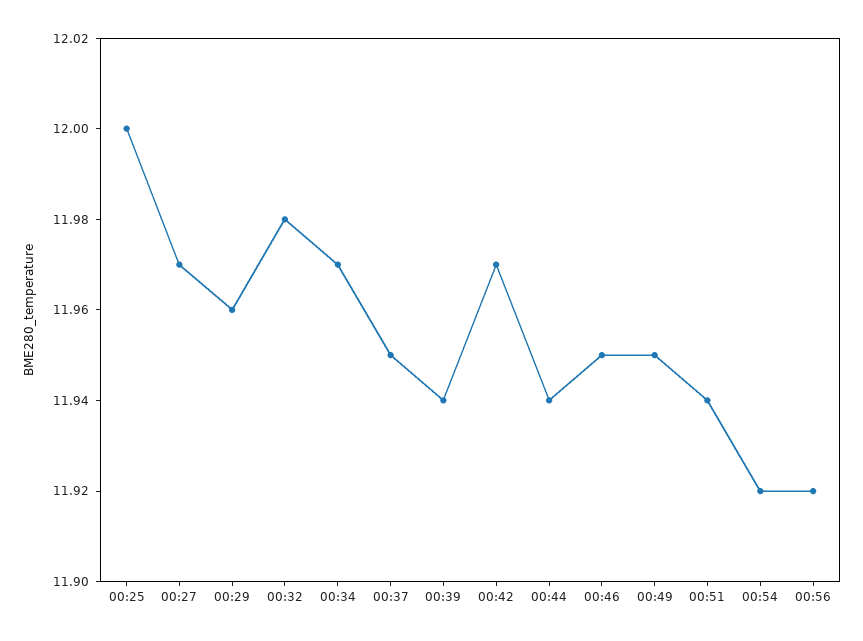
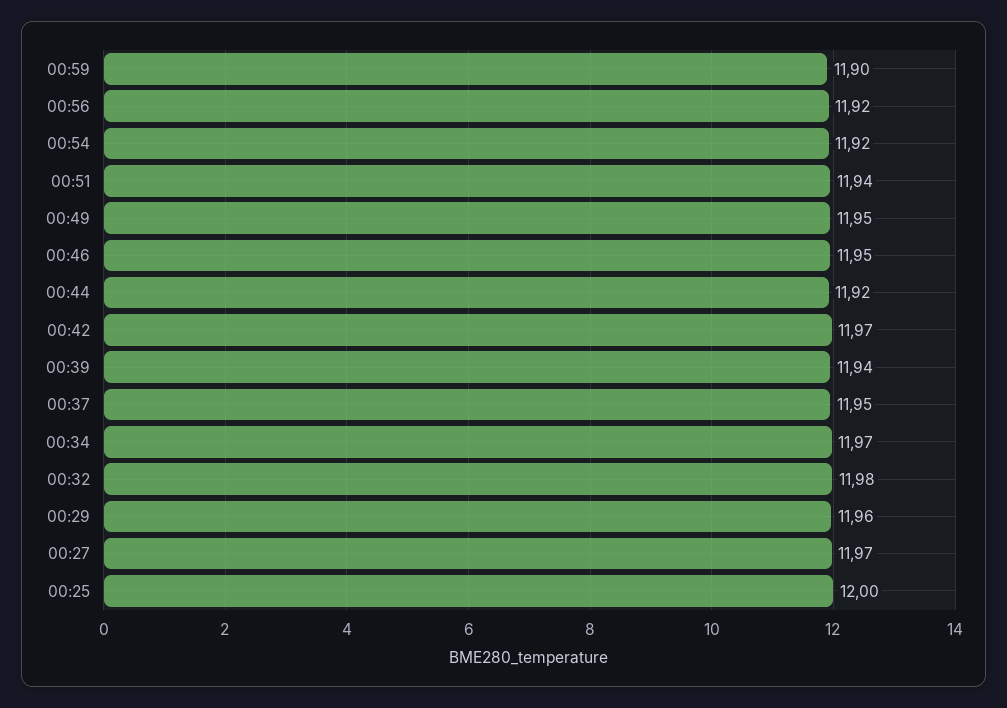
00:44: 11.94 -> 11.92
00:59: none -> 11.9

